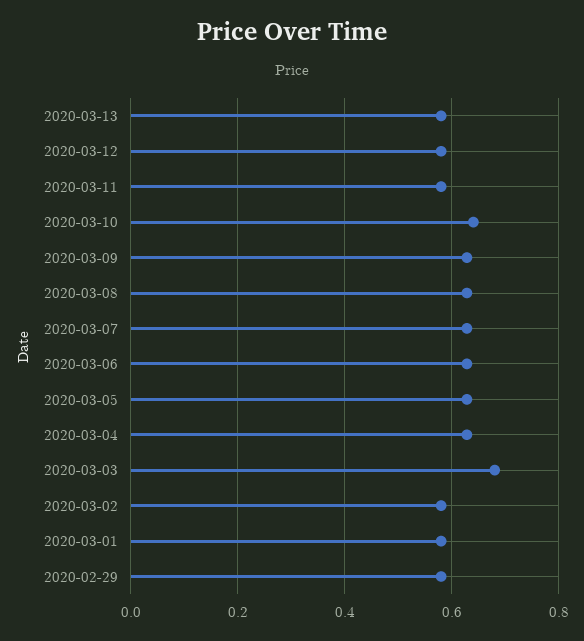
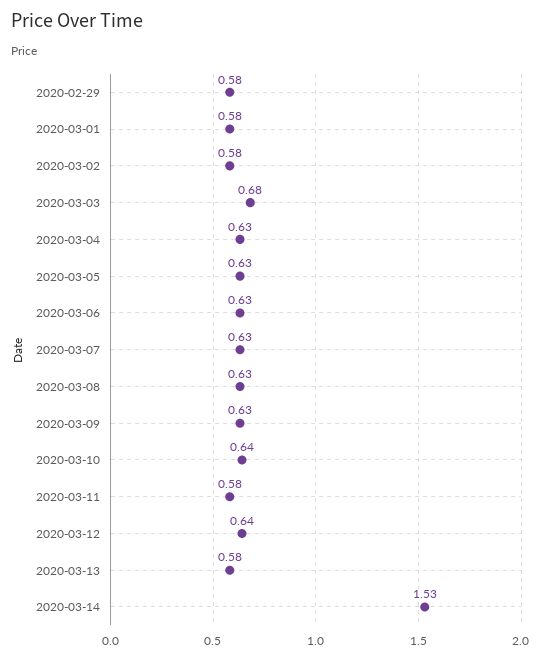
2020-03-12: 0.58 -> 0.64
2020-03-14: none -> 1.53

